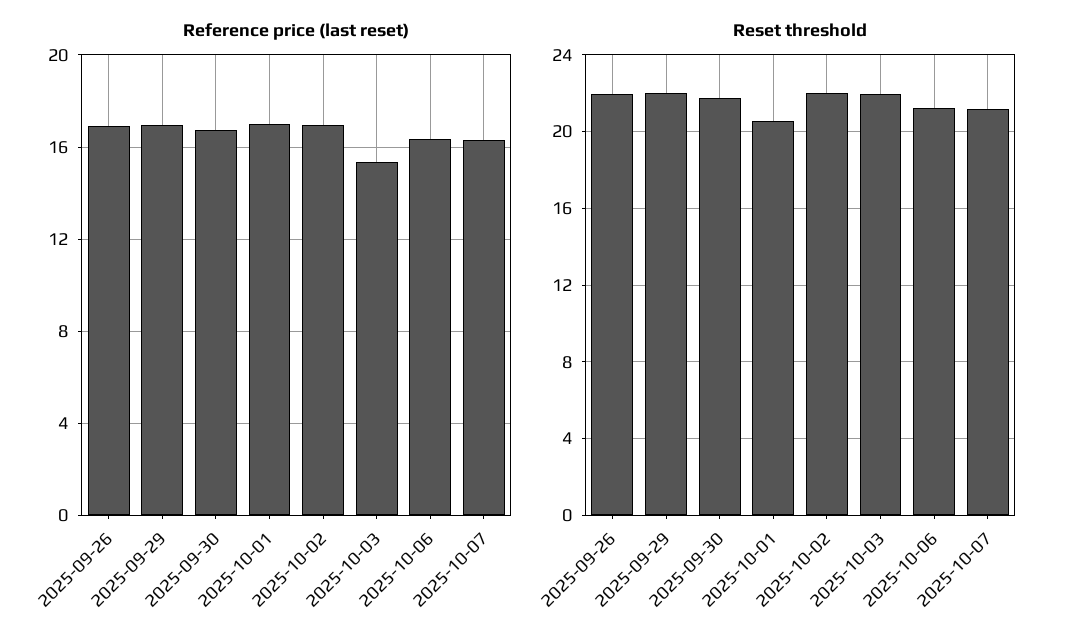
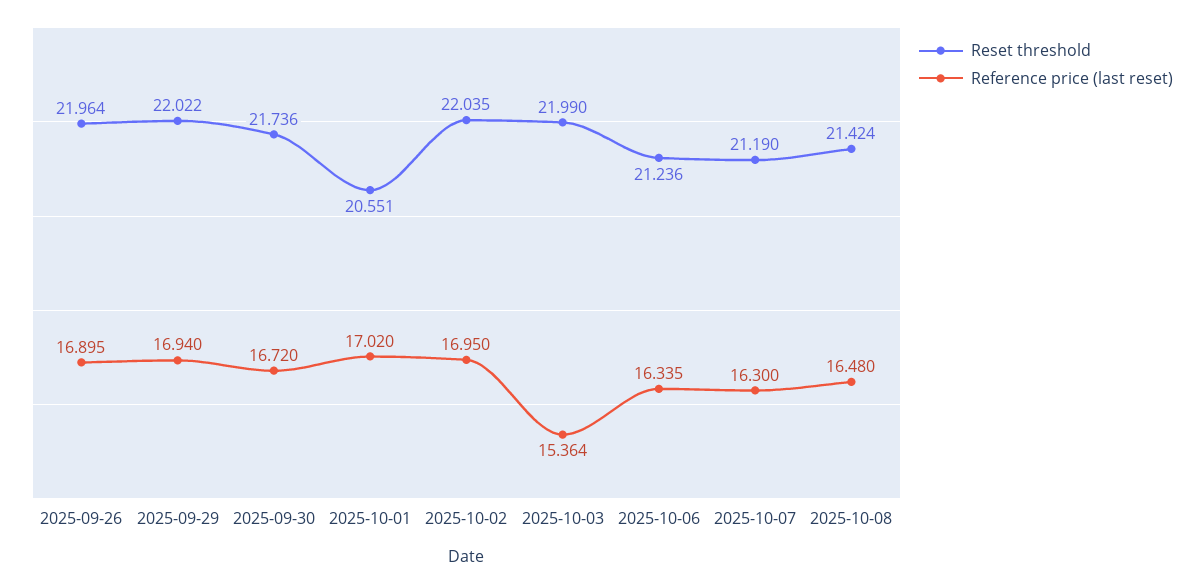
Reset threshold, 2025-10-08: none -> 21.424
Reference price (last reset), 2025-10-08: none -> 16.48

